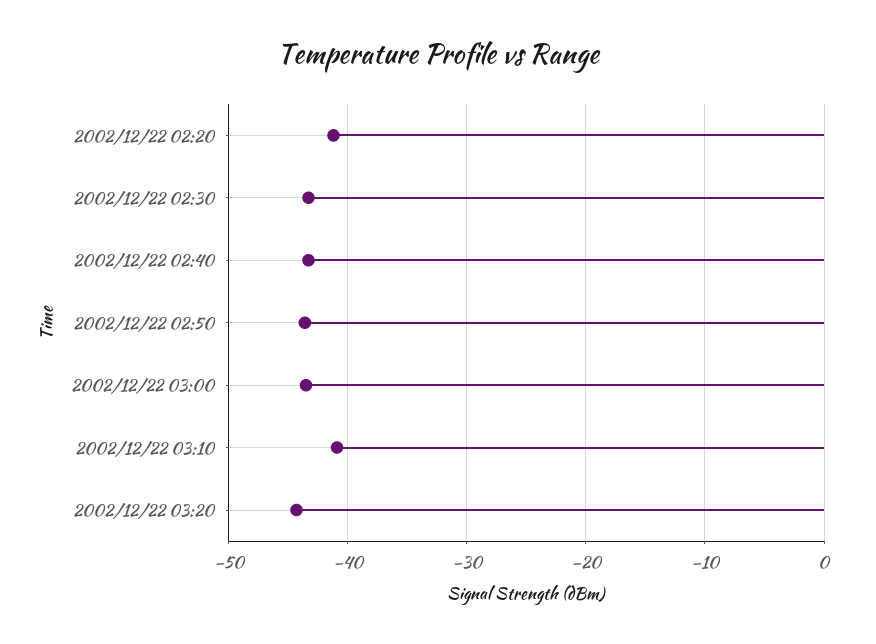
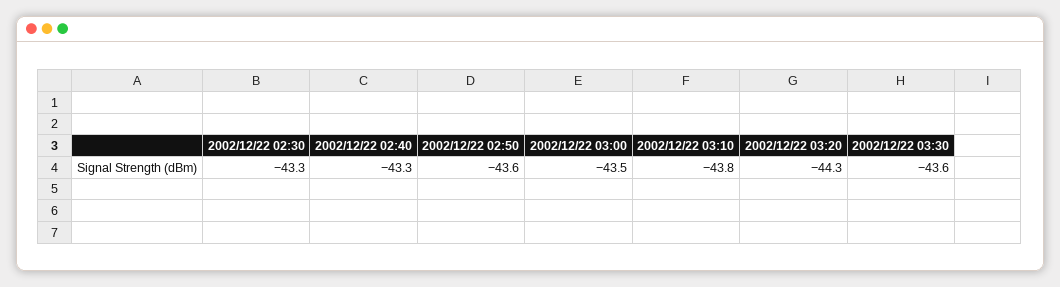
2002/12/22 02:20: -41 -> none
2002/12/22 03:10: -41 -> -43.8
2002/12/22 03:30: none -> -43.6

